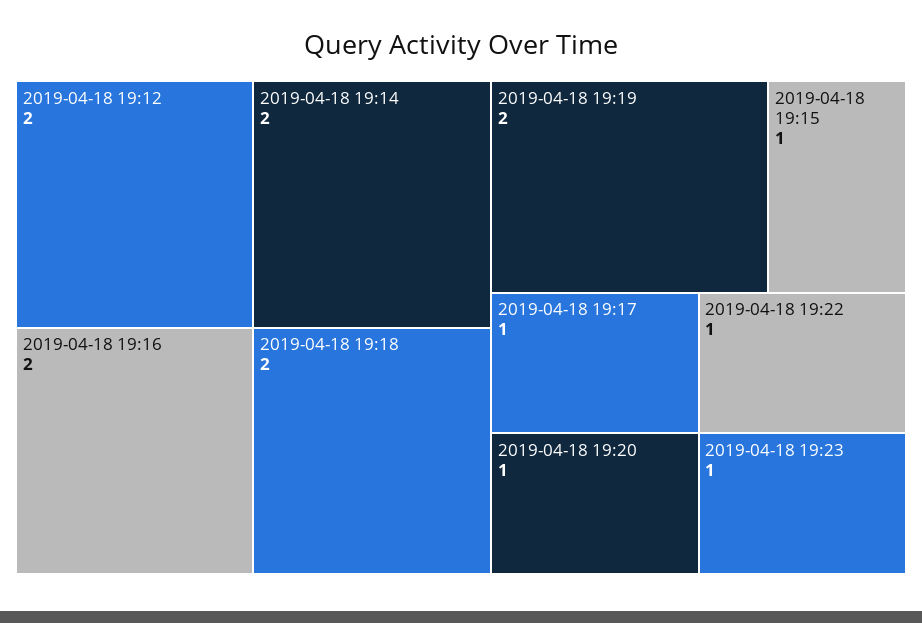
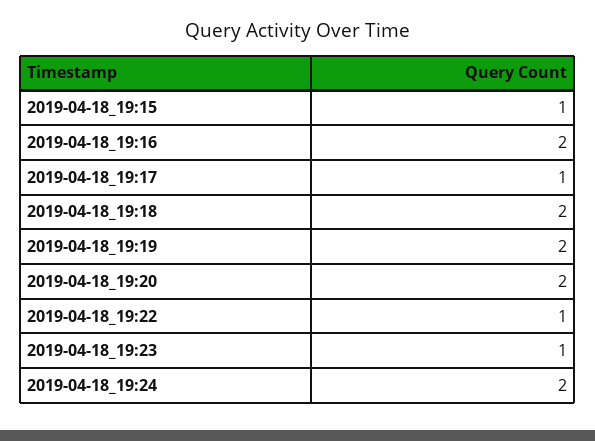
2019-04-18 19:12: 2 -> none
2019-04-18 19:14: 2 -> none
2019-04-18 19:20: 1 -> 2
2019-04-18_19:24: none -> 2

